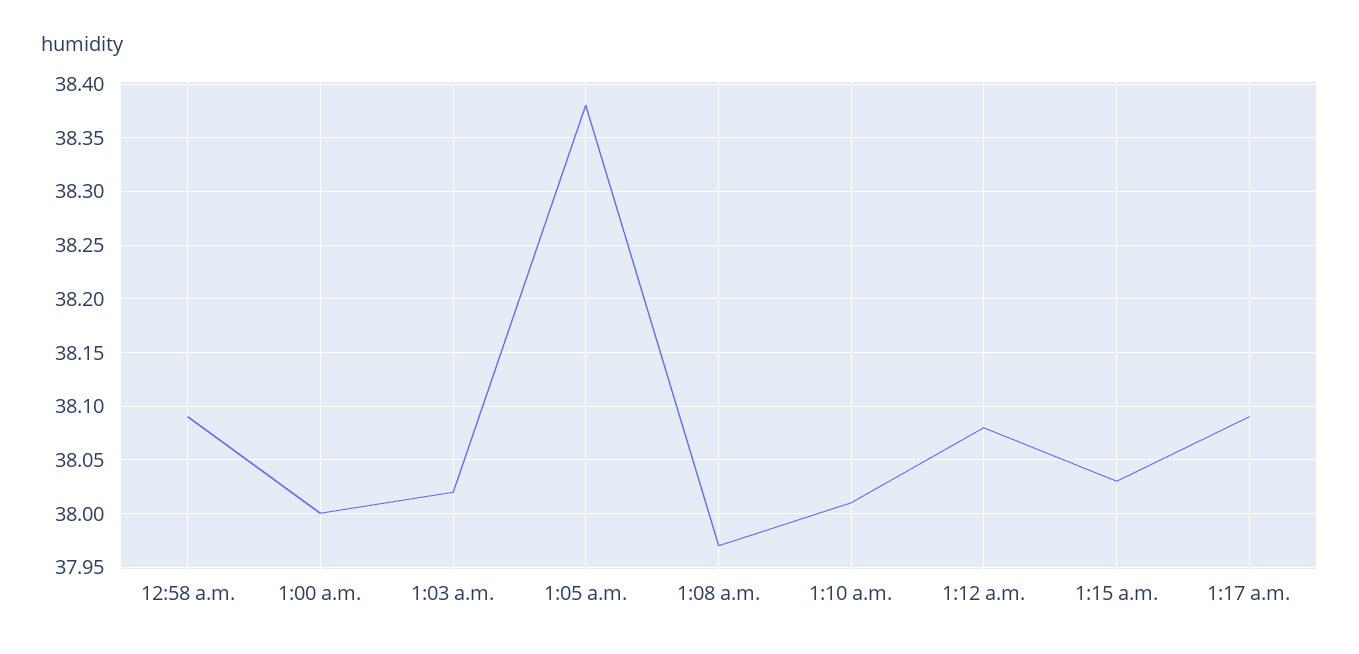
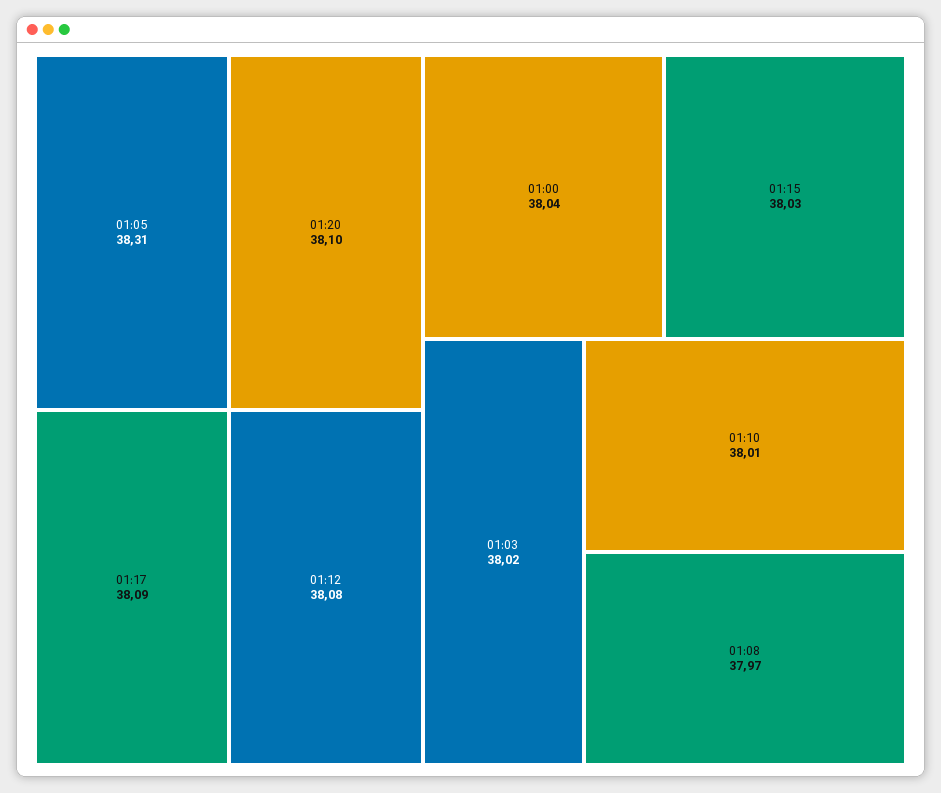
12:58 a.m.: 38.09 -> none
1:00 a.m.: 38 -> 38.04
1:05 a.m.: 38.38 -> 38.31
01:20: none -> 38.1

